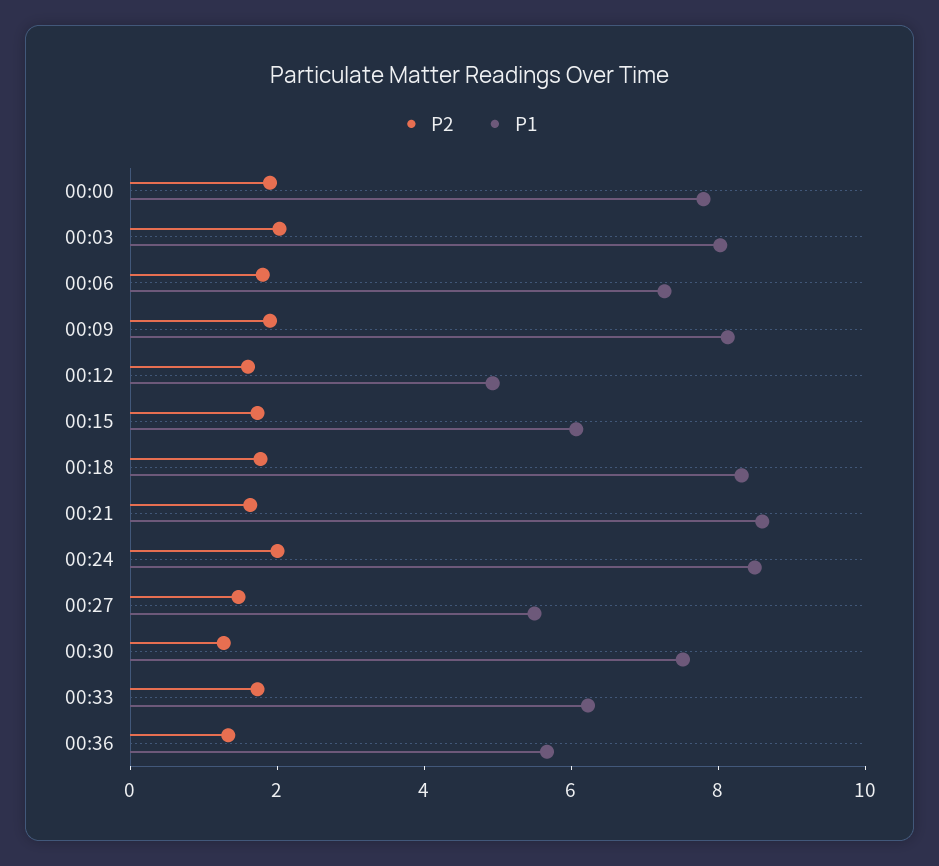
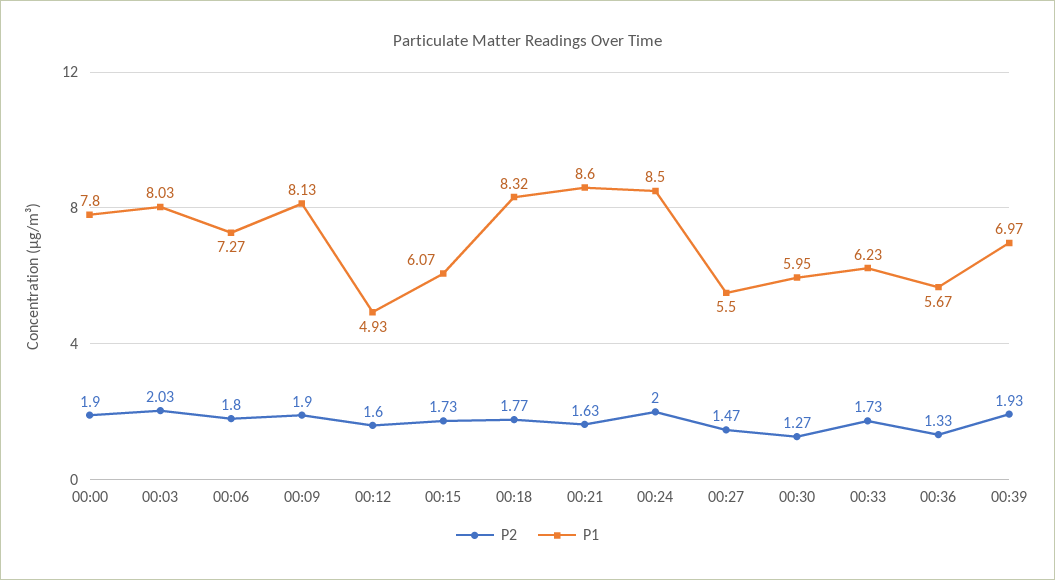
P1, 00:30: 7.5 -> 5.95
P2, 00:39: none -> 1.93
P1, 00:39: none -> 6.97

